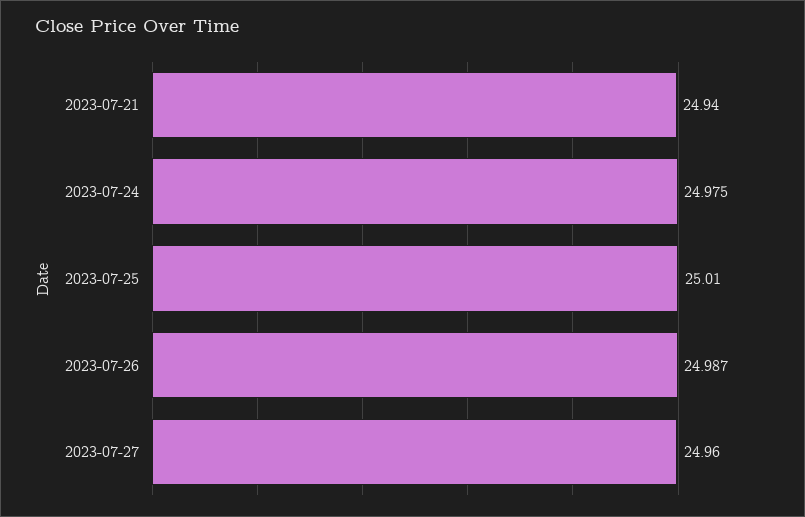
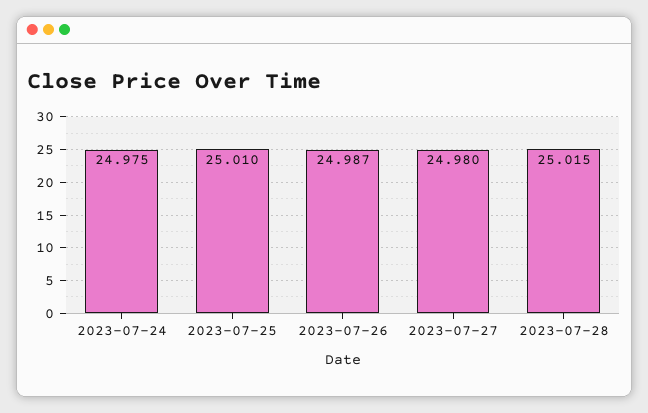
2023-07-21: 24.94 -> none
2023-07-27: 24.96 -> 24.98
2023-07-28: none -> 25.015

